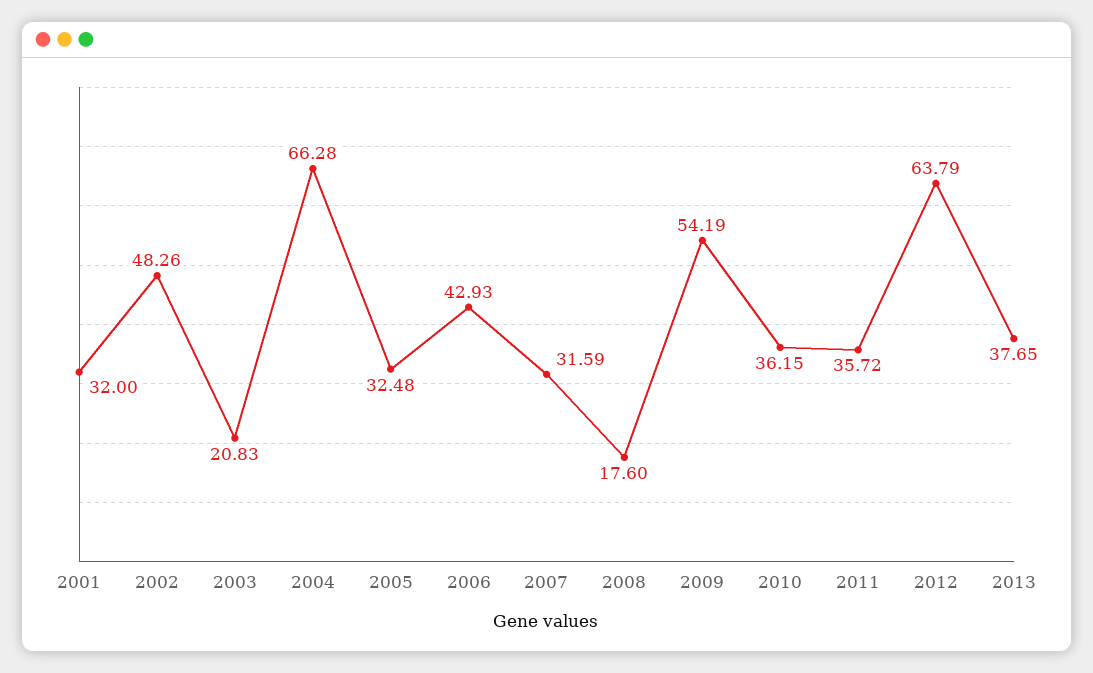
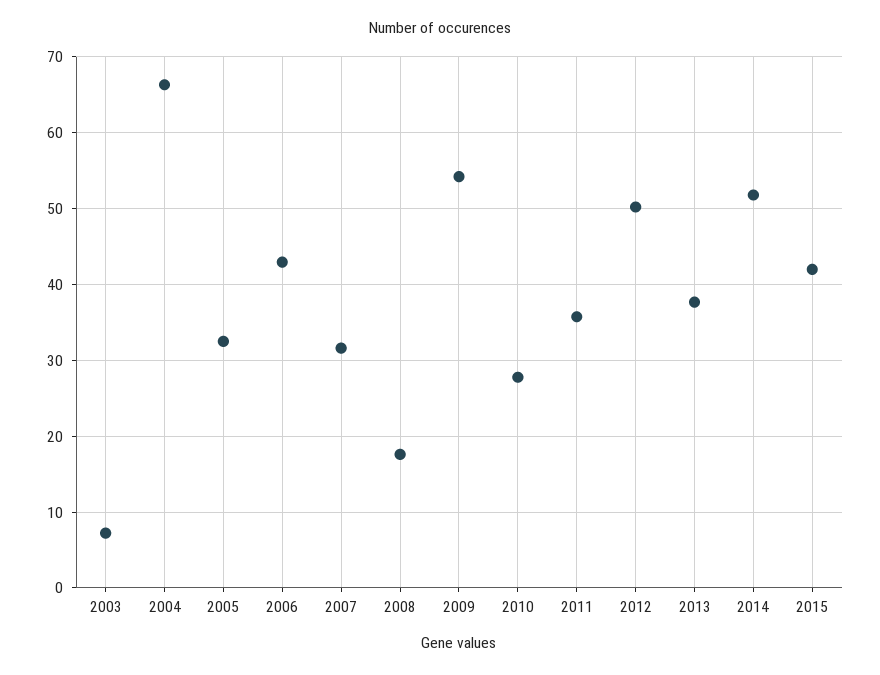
2001: 32 -> none
2002: 48.26 -> none
2003: 20.83 -> 7
2010: 36.15 -> 28
2012: 63.79 -> 50
2014: none -> 52
2015: none -> 42

